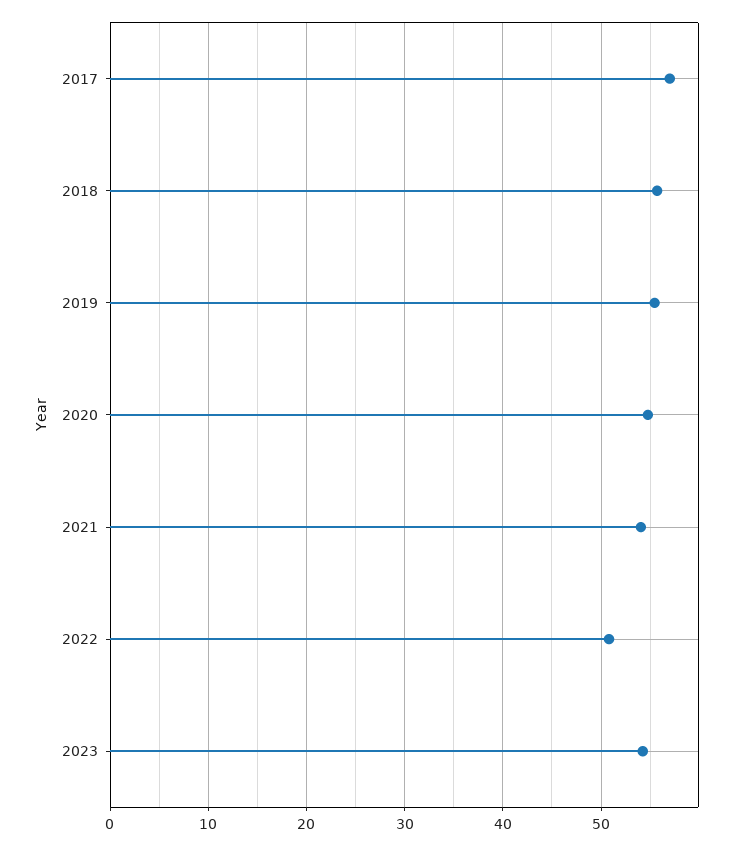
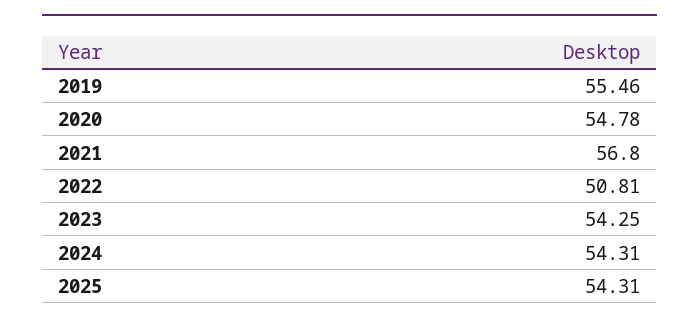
2017: 57 -> none
2018: 56 -> none
2021: 54 -> 56.8
2024: none -> 54.31
2025: none -> 54.31

